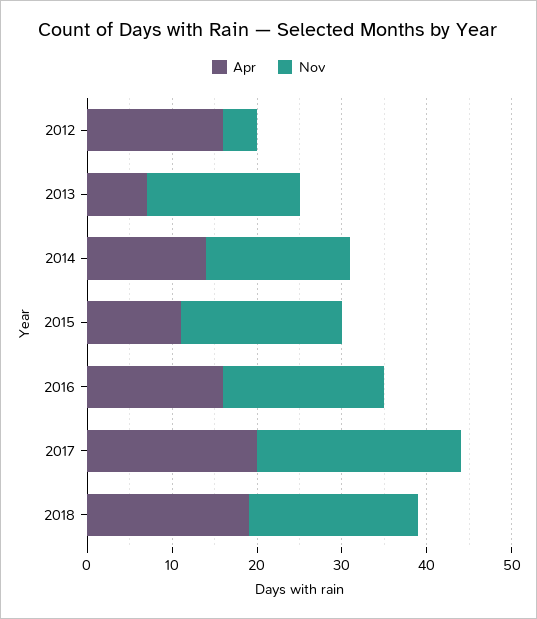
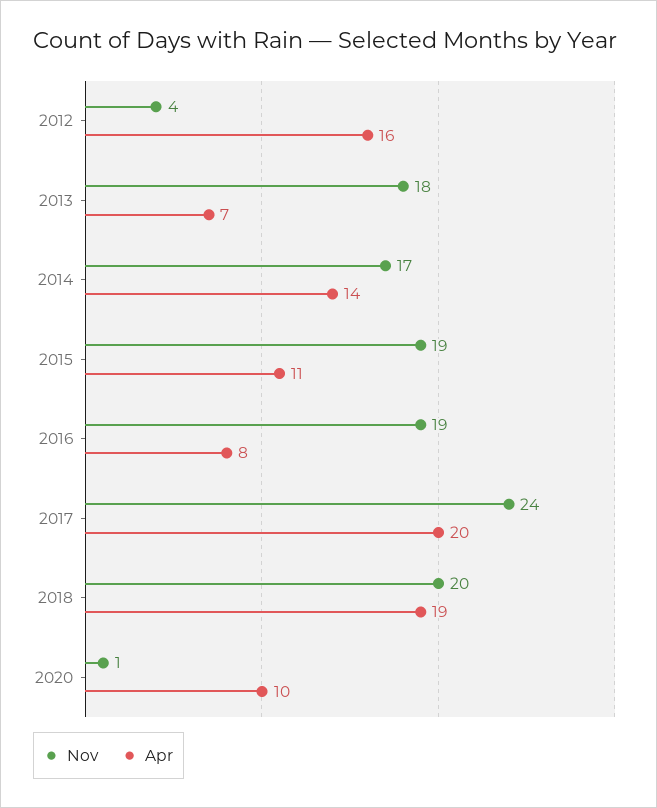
Apr, 2016: 16 -> 8
Nov, 2020: none -> 1
Apr, 2020: none -> 10

